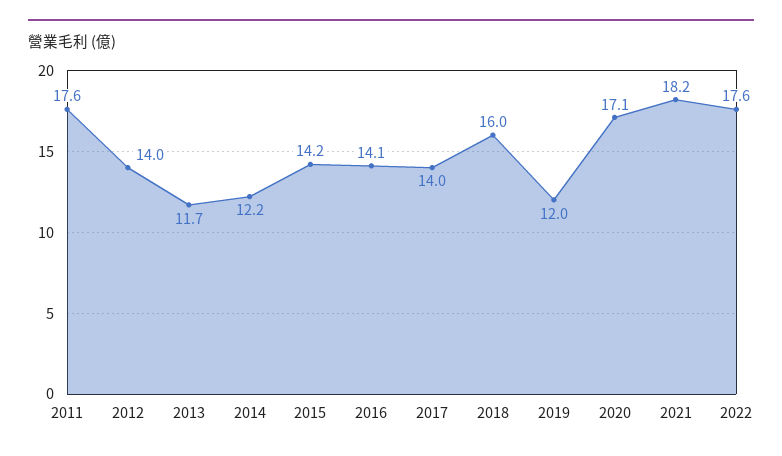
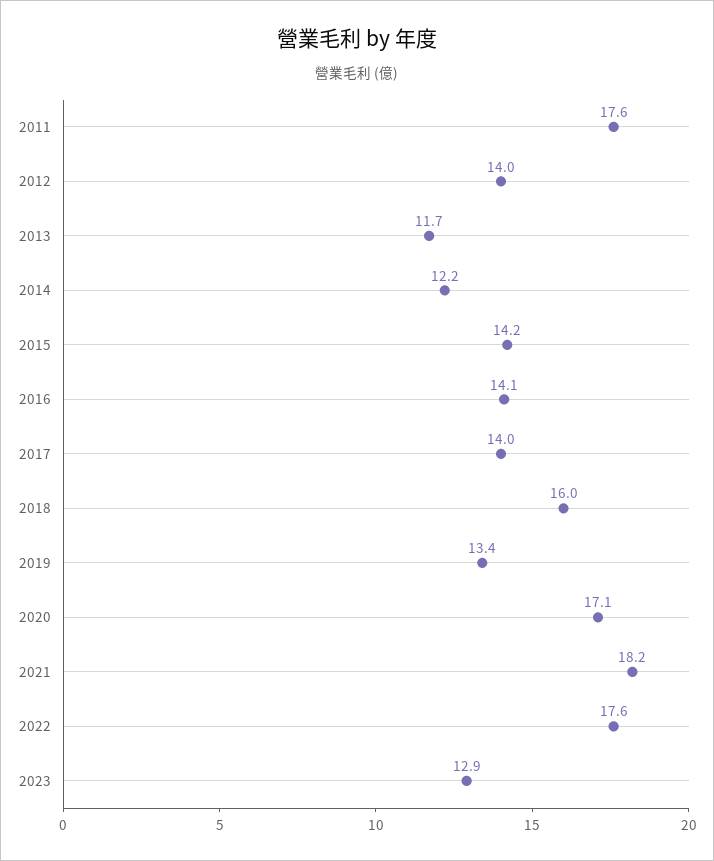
2019: 12 -> 13.4
2023: none -> 12.9

